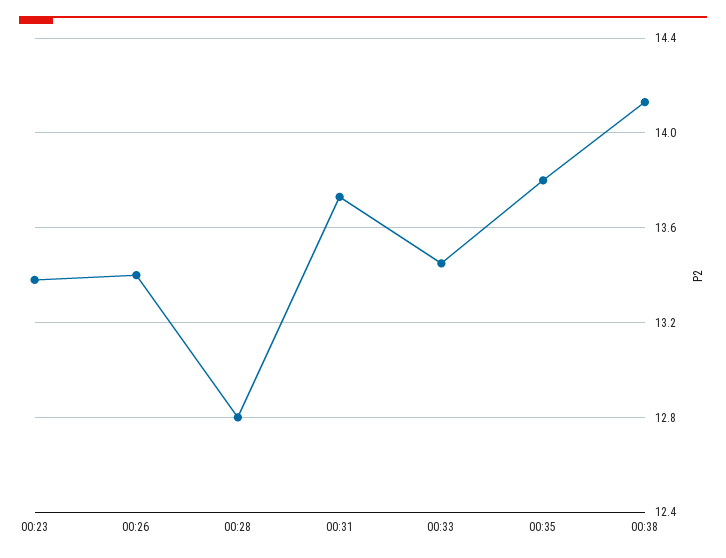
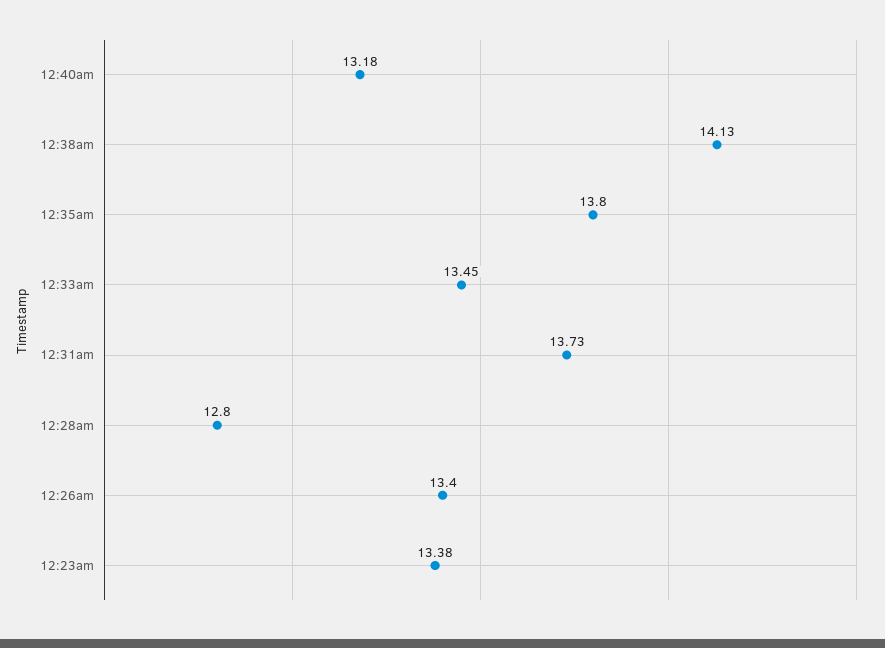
12:40am: none -> 13.18

